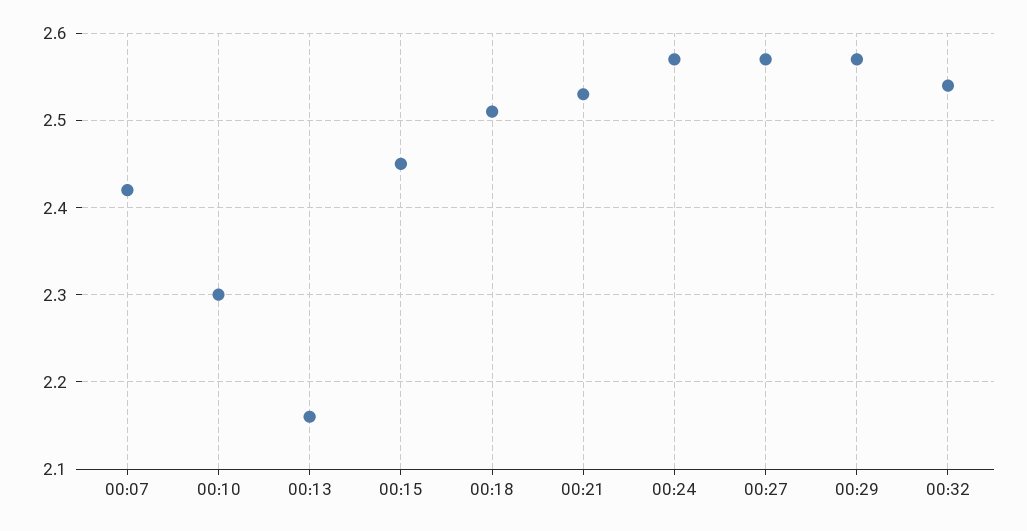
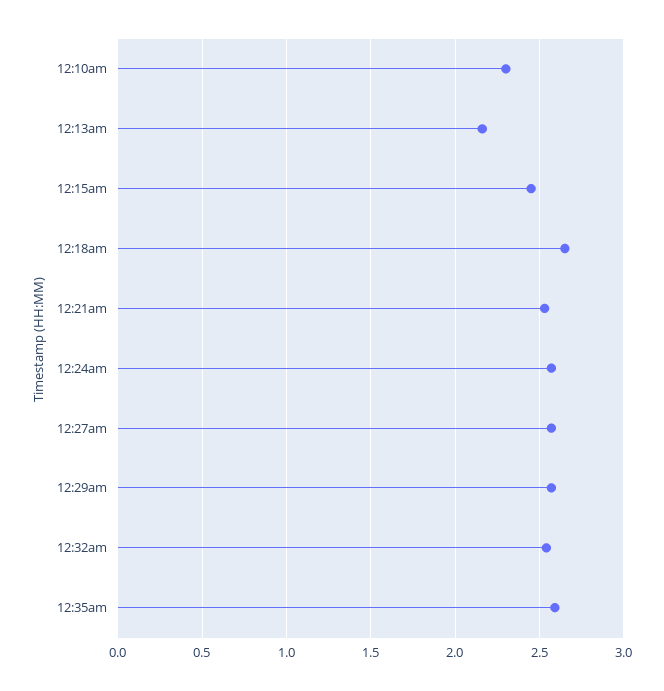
00:07: 2.42 -> none
00:18: 2.51 -> 2.65
12:35am: none -> 2.6

